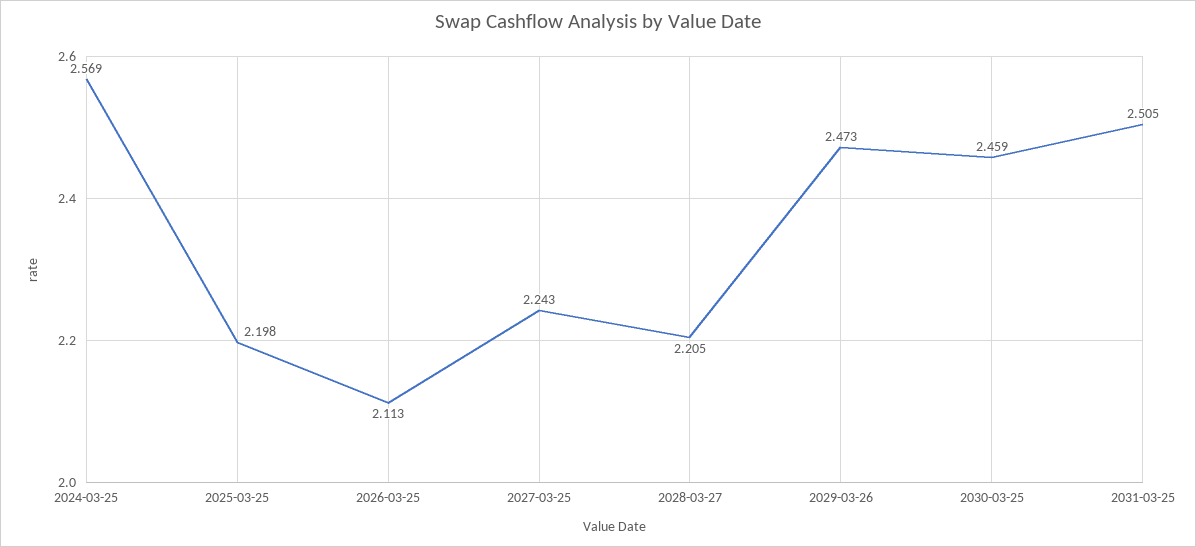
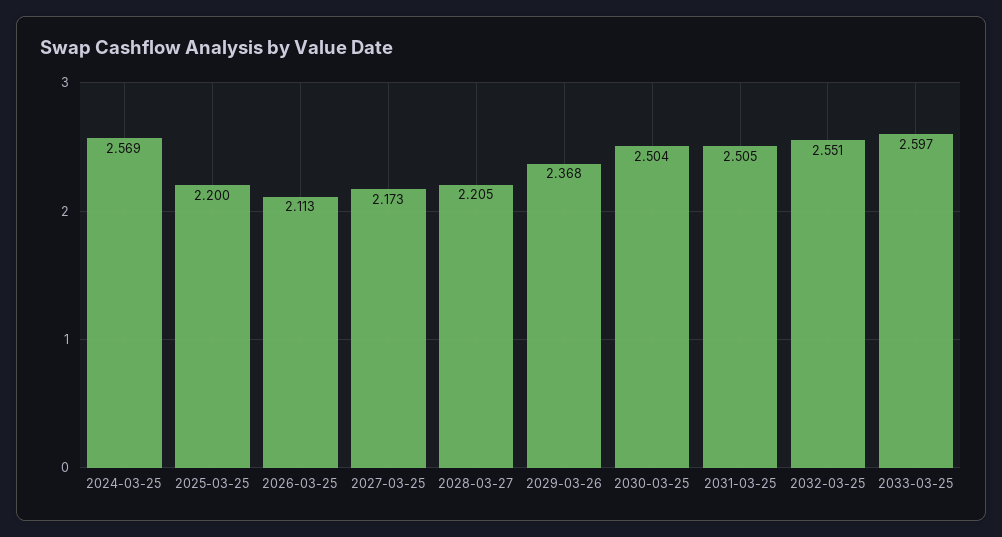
2025-03-25: 2.198 -> 2.2
2027-03-25: 2.243 -> 2.173
2029-03-26: 2.473 -> 2.368
2030-03-25: 2.459 -> 2.504
2032-03-25: none -> 2.551
2033-03-25: none -> 2.597

